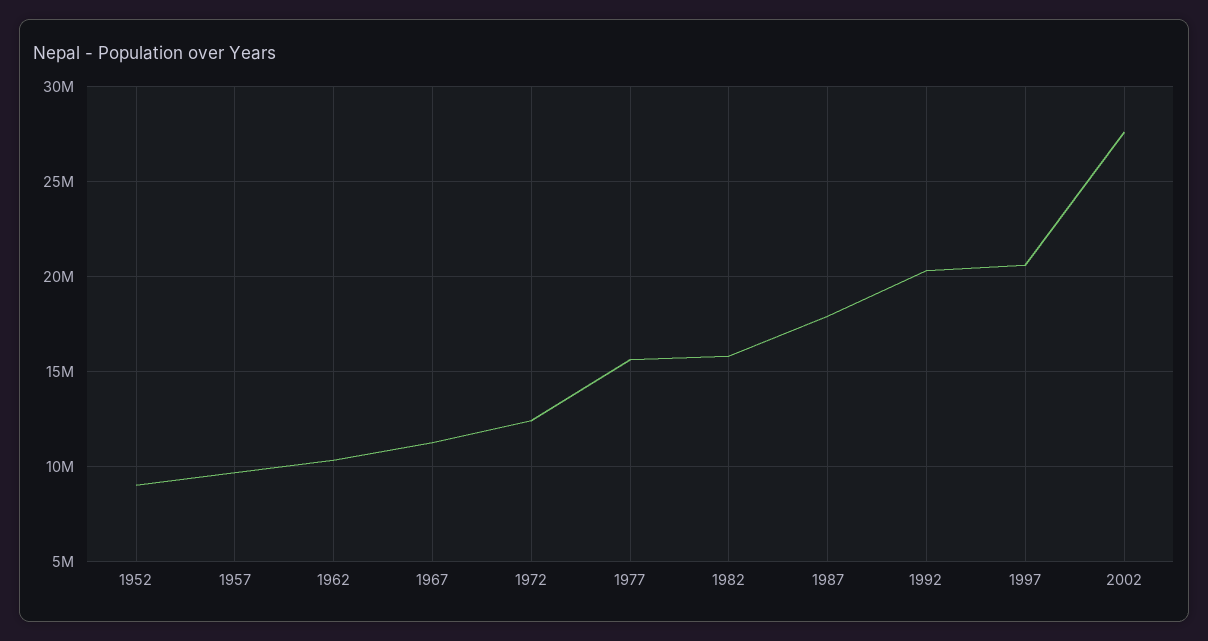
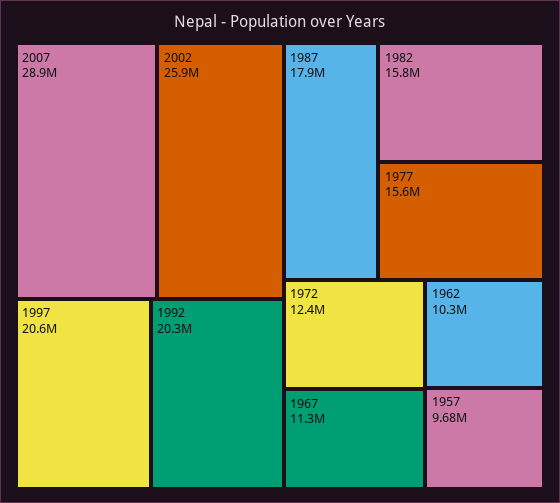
1952: 9000000 -> none
2002: 27500000 -> 25900000
2007: none -> 28900000

